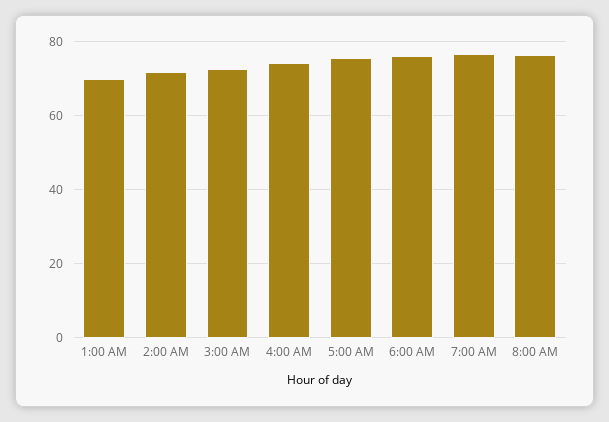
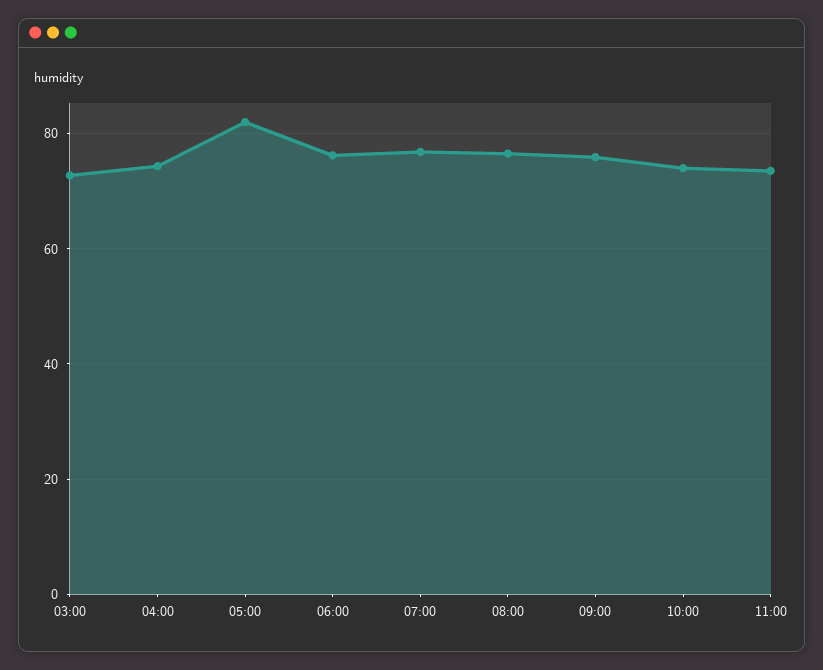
1:00 AM: 70 -> none
2:00 AM: 72 -> none
5:00 AM: 76 -> 82
09:00: none -> 76
10:00: none -> 74
11:00: none -> 74

